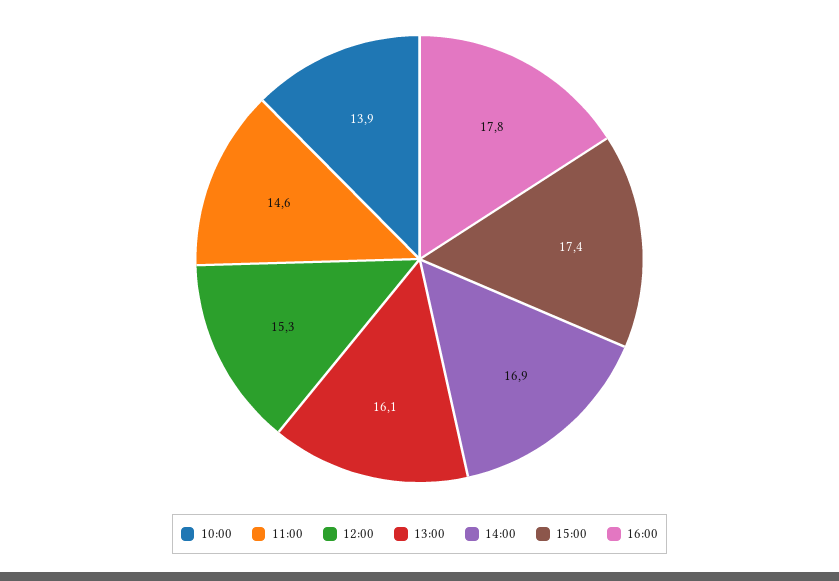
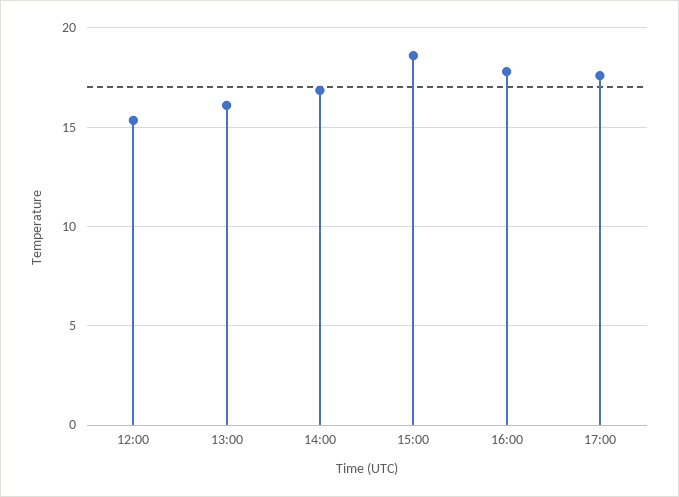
10:00: 13.9 -> none
11:00: 14.6 -> none
15:00: 17.4 -> 18.5
17:00: none -> 17.5

